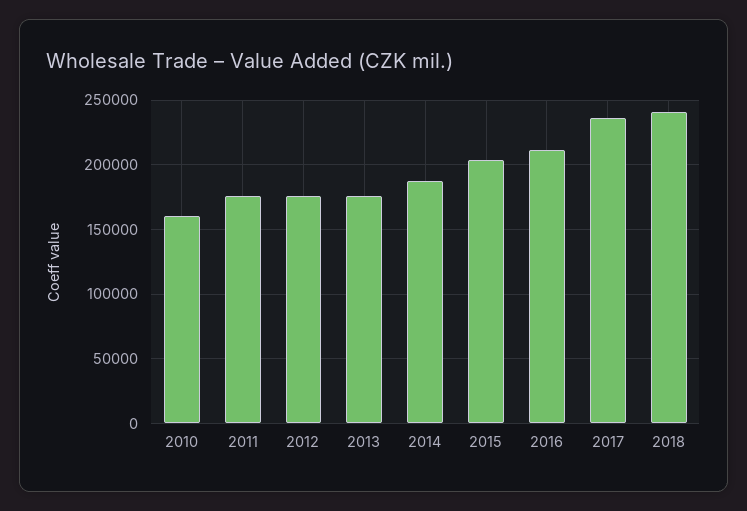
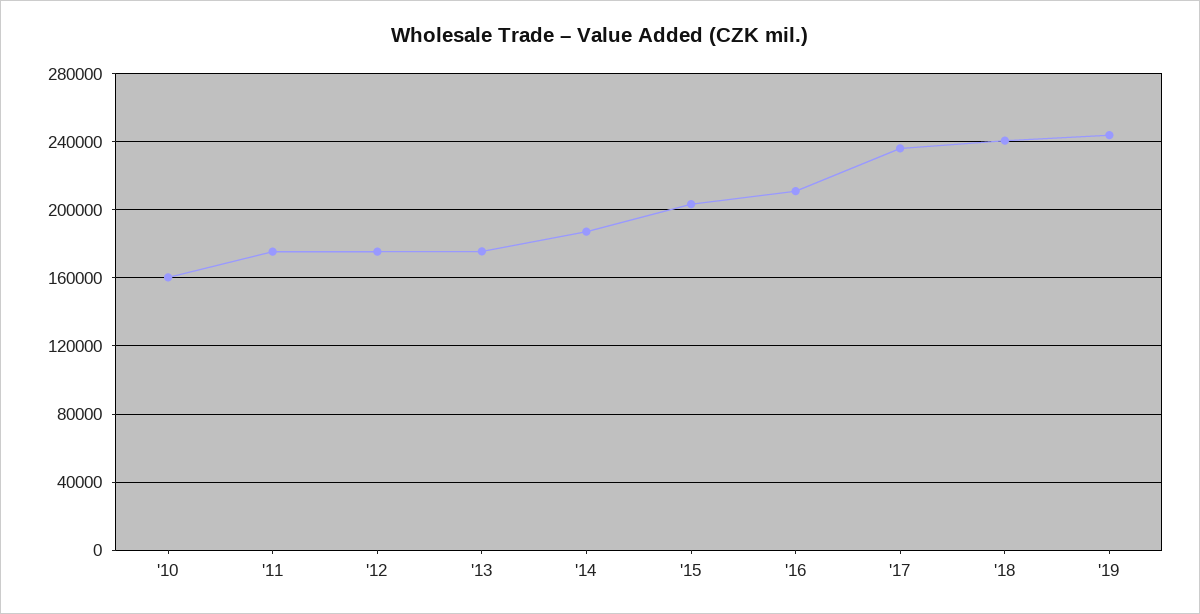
'19: none -> 245000

